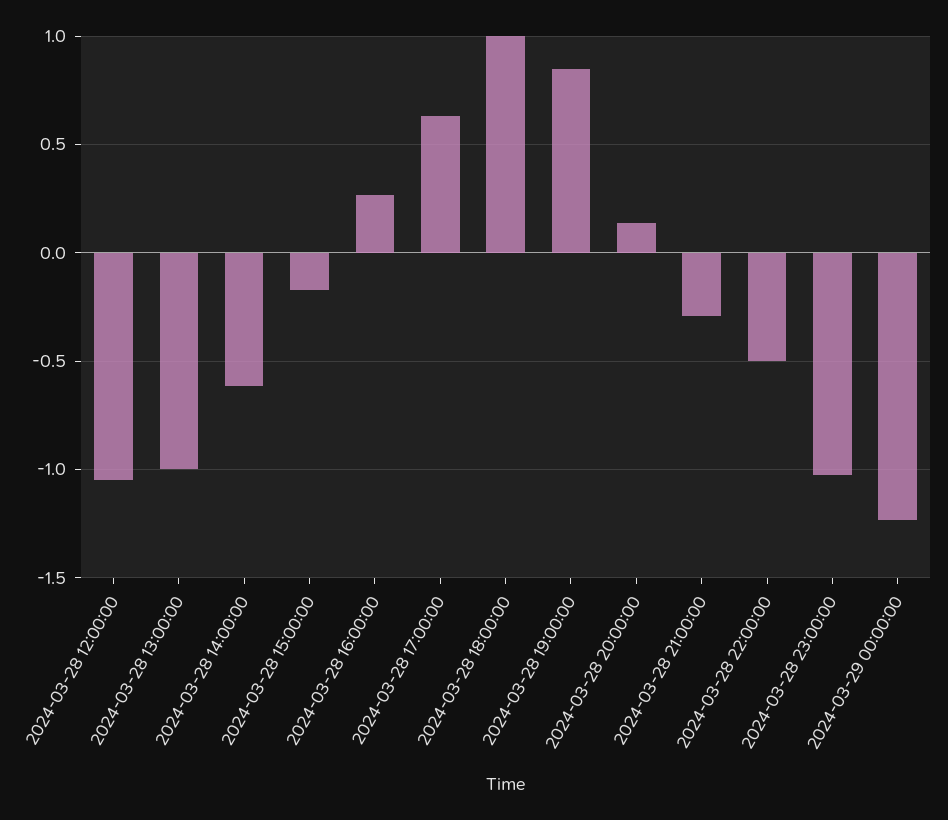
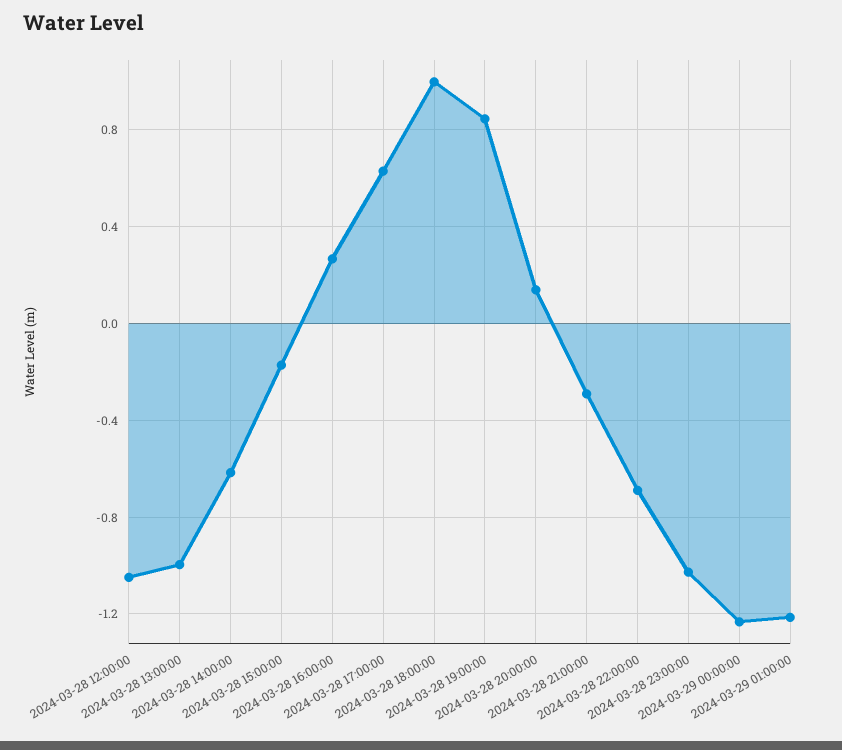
2024-03-28 22:00:00: -0.5 -> -0.7
2024-03-29 01:00:00: none -> -1.2

